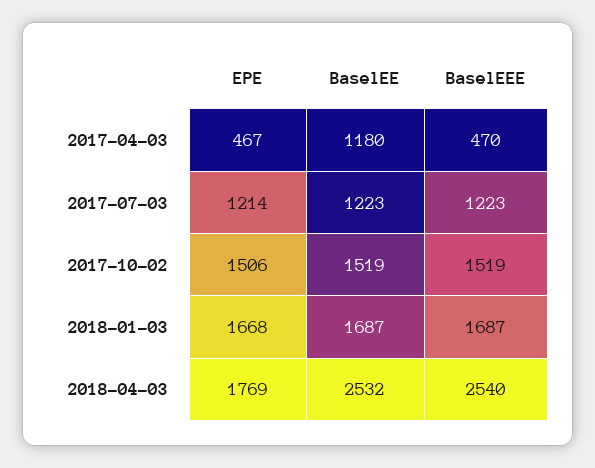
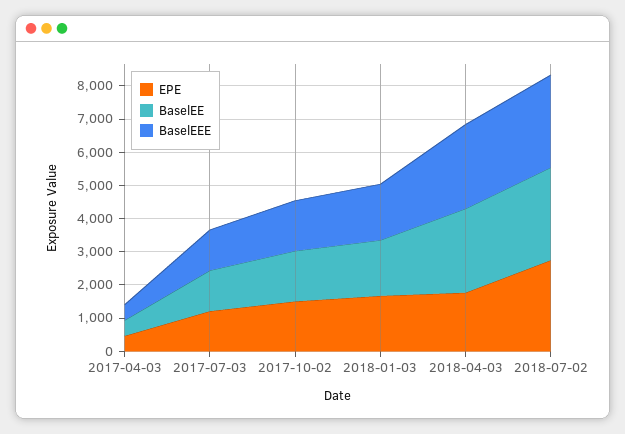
BaselEE, 2017-04-03: 1180 -> 500
EPE, 2018-07-02: none -> 2750
BaselEE, 2018-07-02: none -> 2750
BaselEEE, 2018-07-02: none -> 2750

